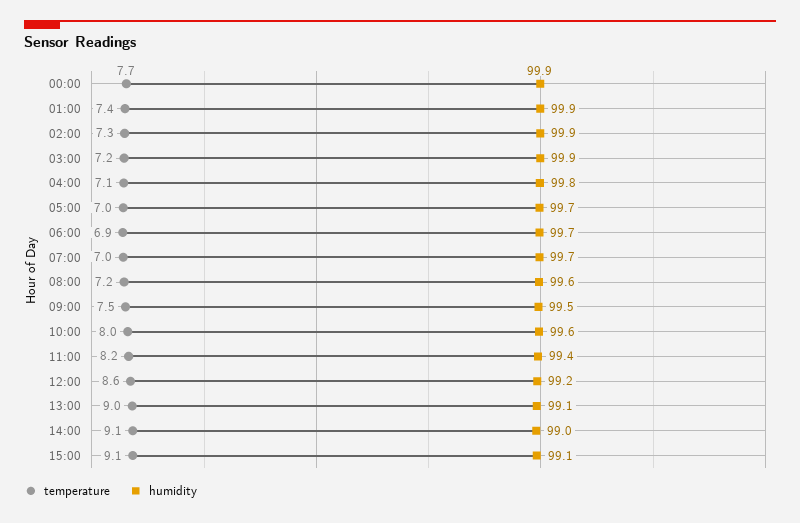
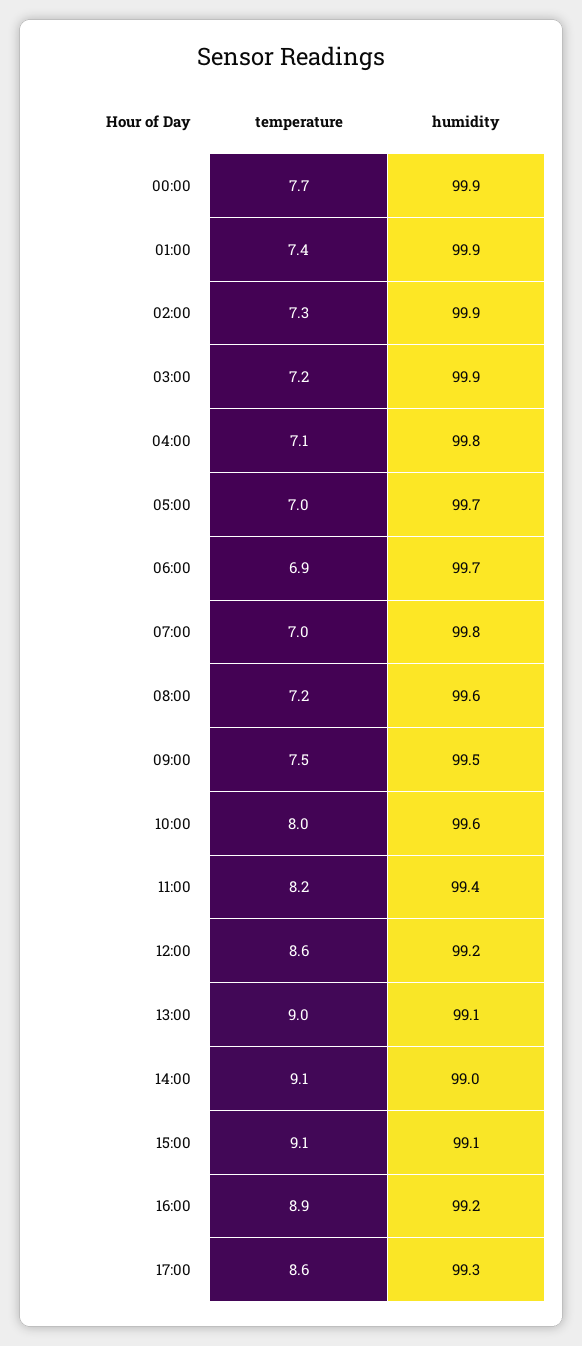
humidity, 07:00: 99.7 -> 99.8
temperature, 16:00: none -> 8.9
humidity, 16:00: none -> 99.2
temperature, 17:00: none -> 8.6
humidity, 17:00: none -> 99.3

